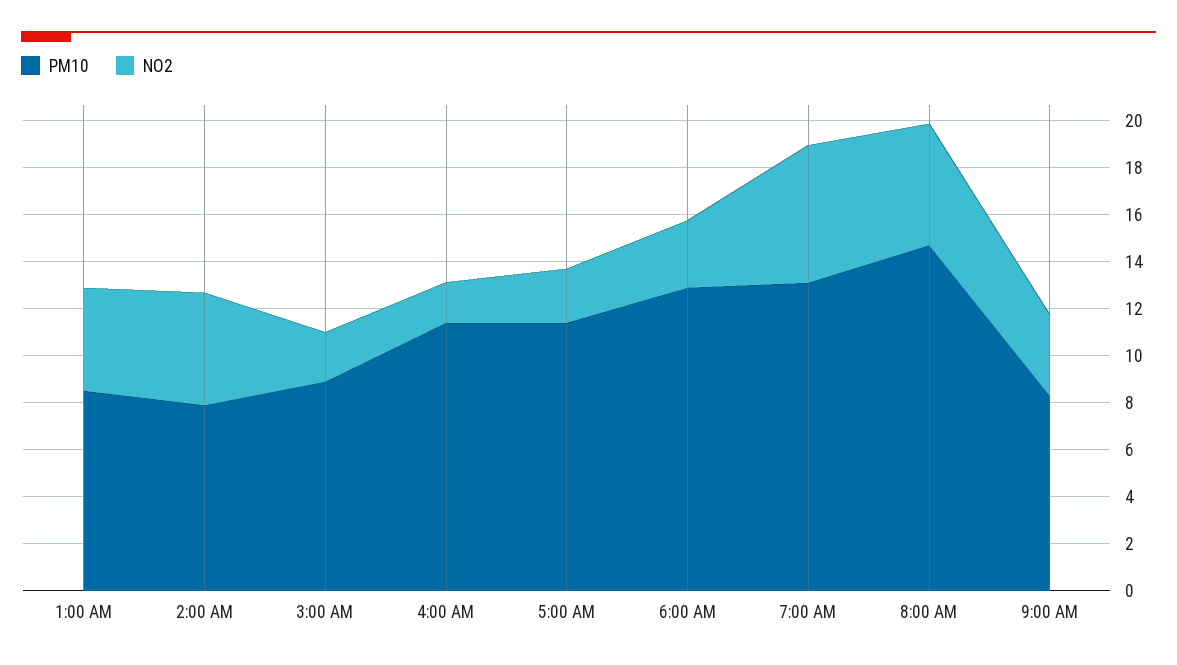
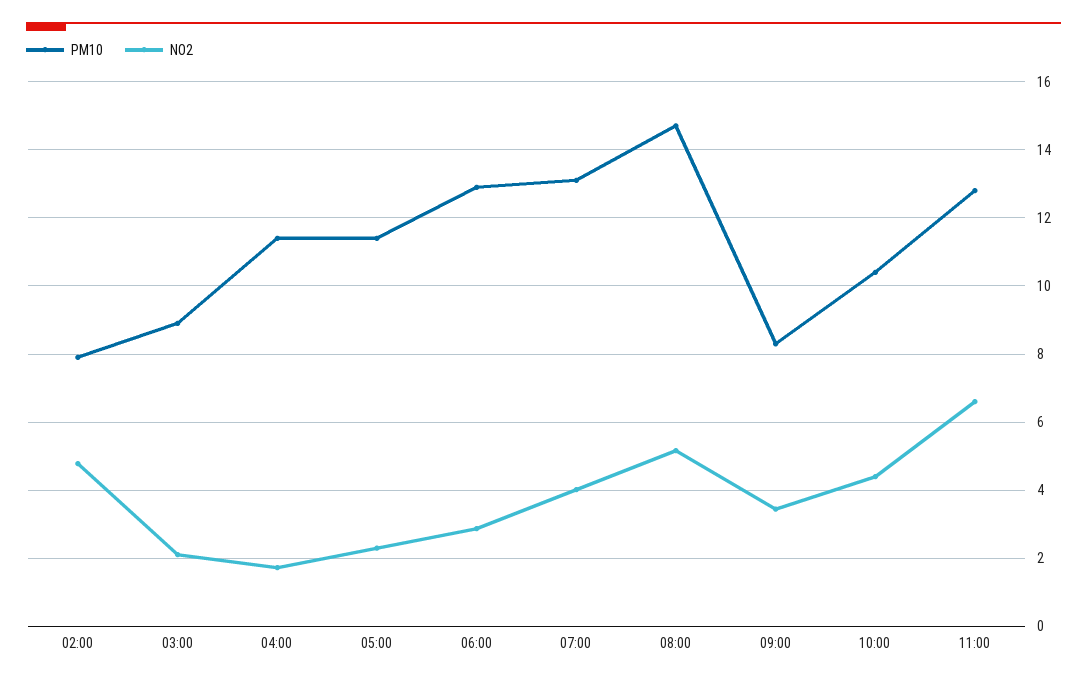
PM10, 1:00 AM: 8.5 -> none
NO2, 1:00 AM: 4.5 -> none
NO2, 7:00 AM: 6 -> 4
PM10, 10:00: none -> 10.4
NO2, 10:00: none -> 4.4
PM10, 11:00: none -> 12.8
NO2, 11:00: none -> 6.6

